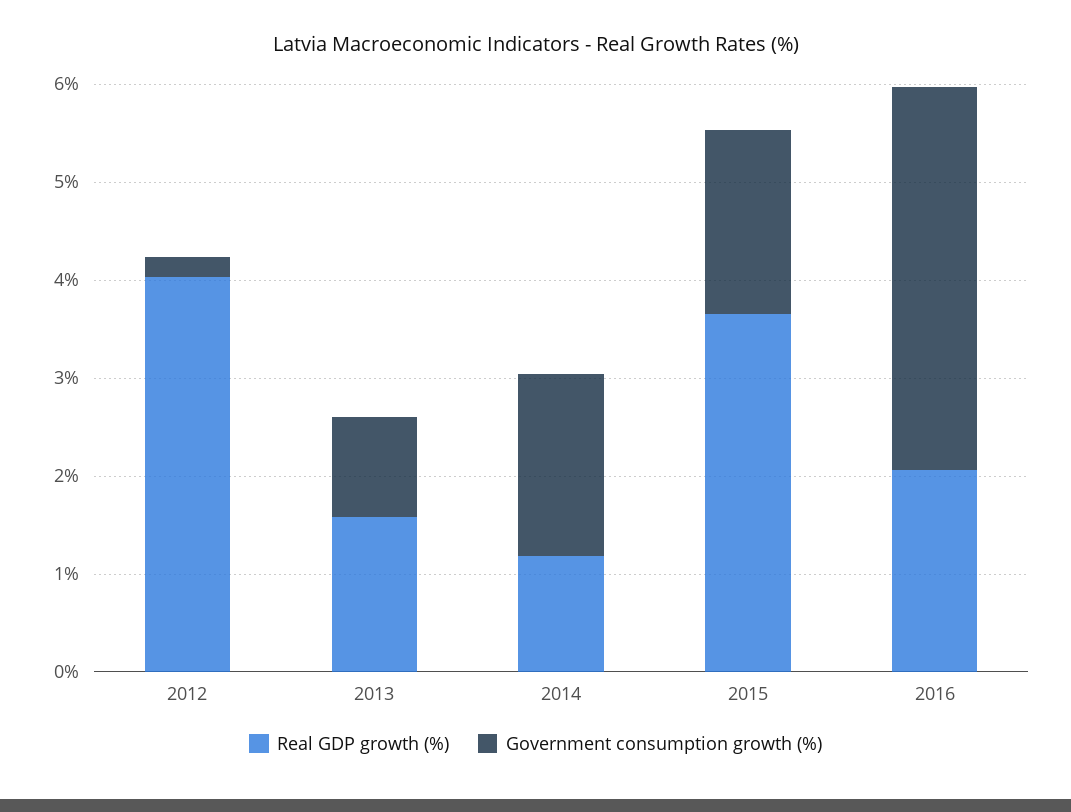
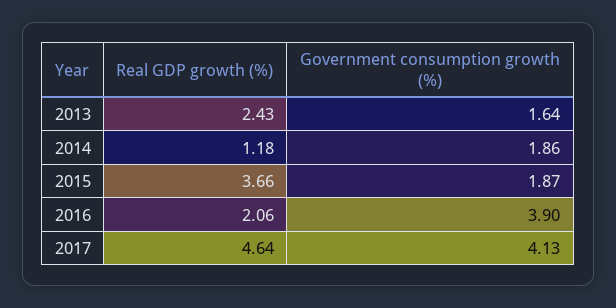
Real GDP growth (%), 2012: 4 -> none
Government consumption growth (%), 2012: 0.2 -> none
Real GDP growth (%), 2013: 1.6 -> 2.43
Government consumption growth (%), 2013: 1 -> 1.64
Real GDP growth (%), 2017: none -> 4.64
Government consumption growth (%), 2017: none -> 4.13

